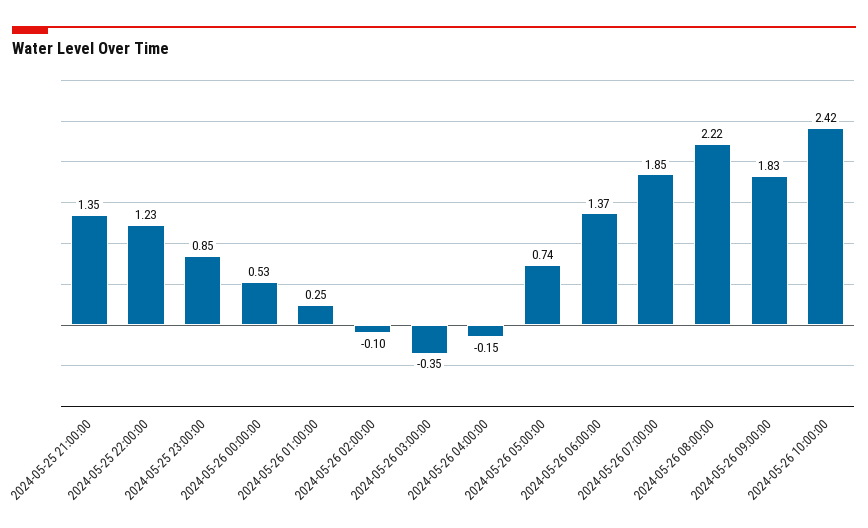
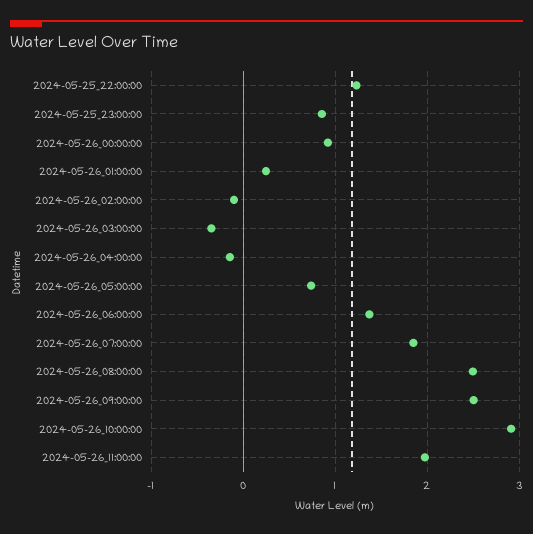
2024-05-25 21:00:00: 1.35 -> none
2024-05-26 00:00:00: 0.53 -> 0.9
2024-05-26 08:00:00: 2.22 -> 2.5
2024-05-26 09:00:00: 1.83 -> 2.5
2024-05-26 10:00:00: 2.42 -> 2.9
2024-05-26_11:00:00: none -> 2

